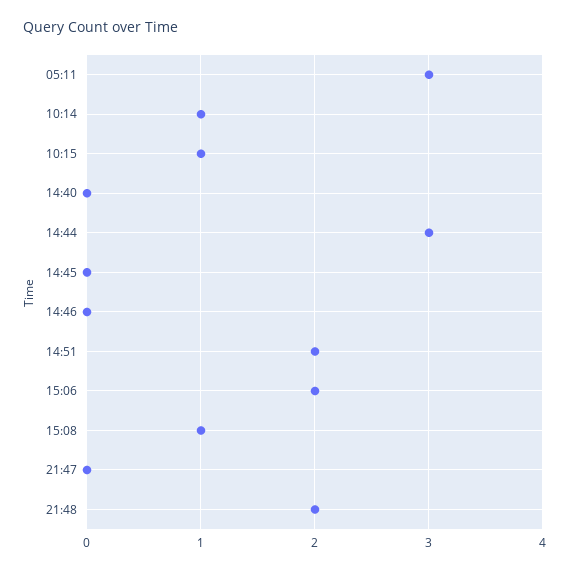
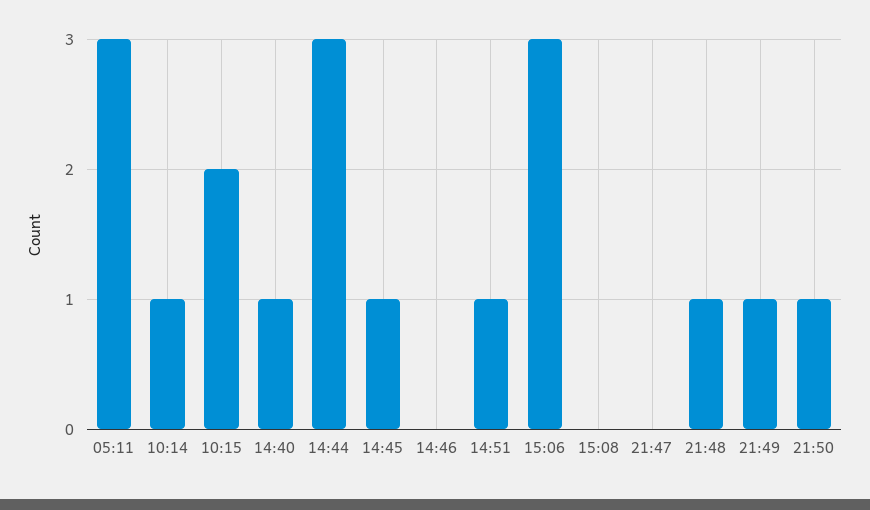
10:15: 1 -> 2
14:40: 0 -> 1
14:45: 0 -> 1
14:51: 2 -> 1
15:06: 2 -> 3
15:08: 1 -> 0
21:48: 2 -> 1
21:49: none -> 1
21:50: none -> 1

